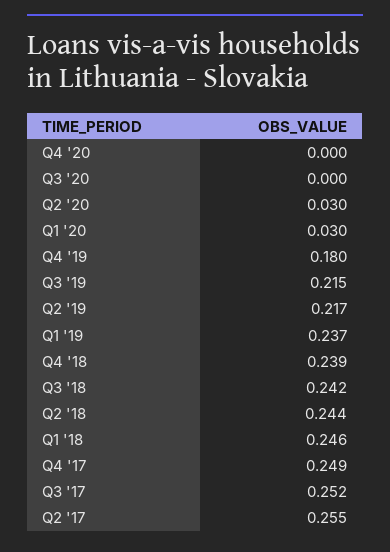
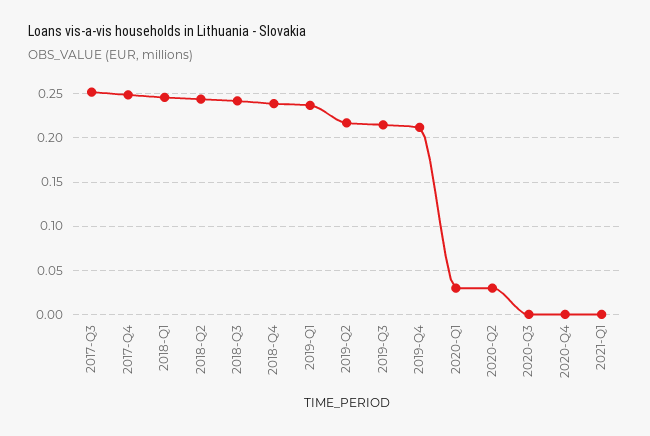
Q4 '19: 0.18 -> 0.21
Q2 '17: 0.255 -> none
2021-Q1: none -> 0

